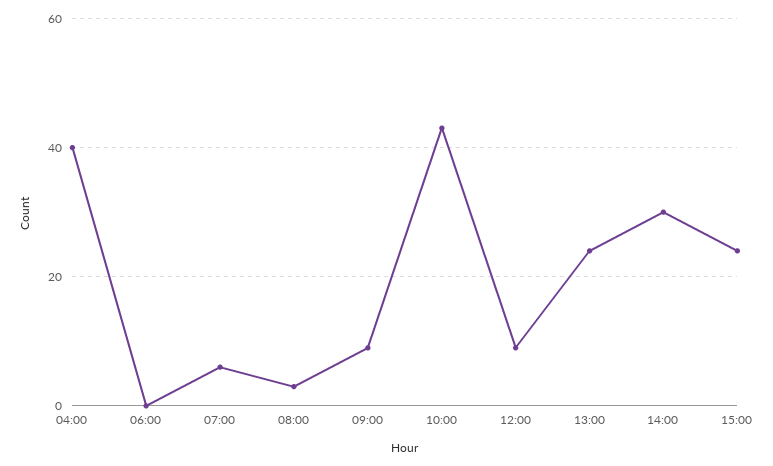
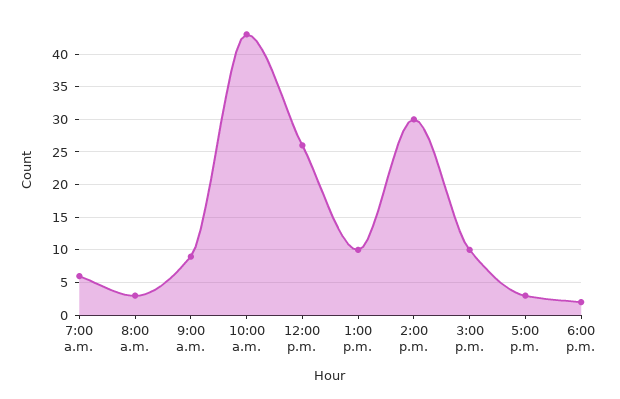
04:00: 40 -> none
06:00: 0 -> none
12:00: 10 -> 26
13:00: 25 -> 10
15:00: 25 -> 10
5:00 p.m.: none -> 3
6:00 p.m.: none -> 2

